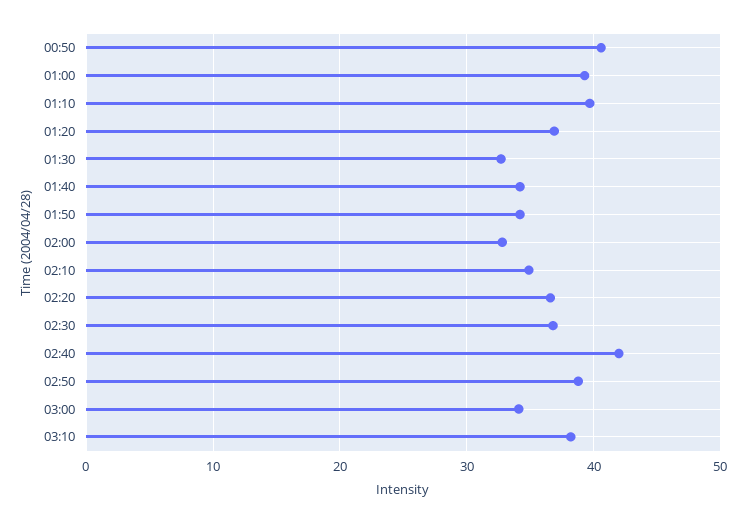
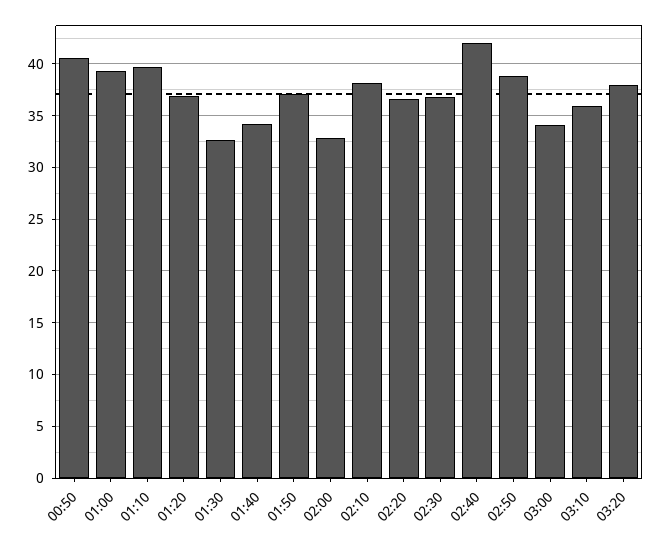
01:50: 34 -> 37
02:10: 35 -> 38
03:10: 38 -> 36
03:20: none -> 38

